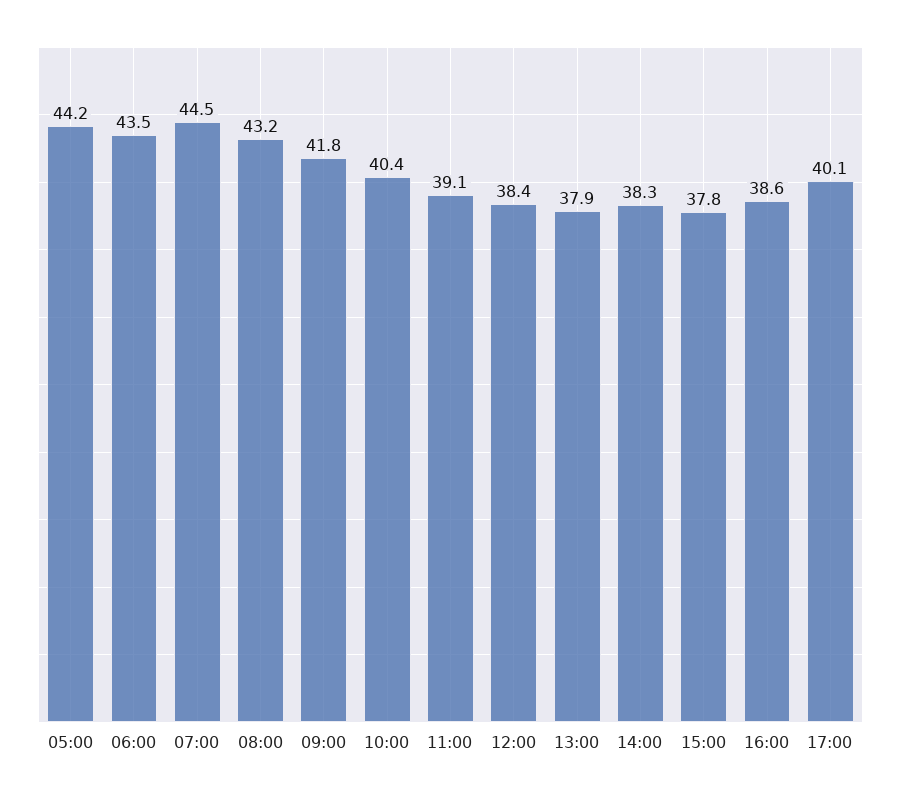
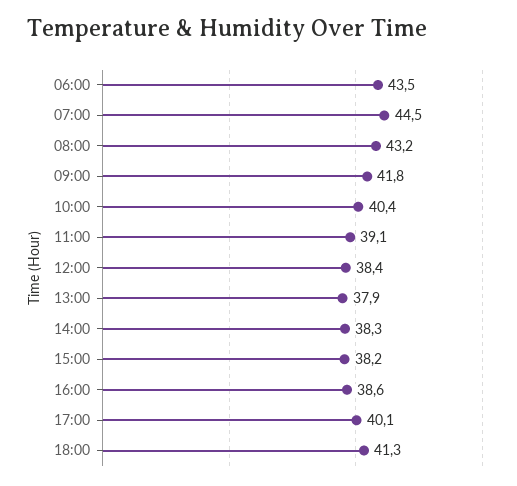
05:00: 44.2 -> none
15:00: 37.8 -> 38.2
18:00: none -> 41.3

